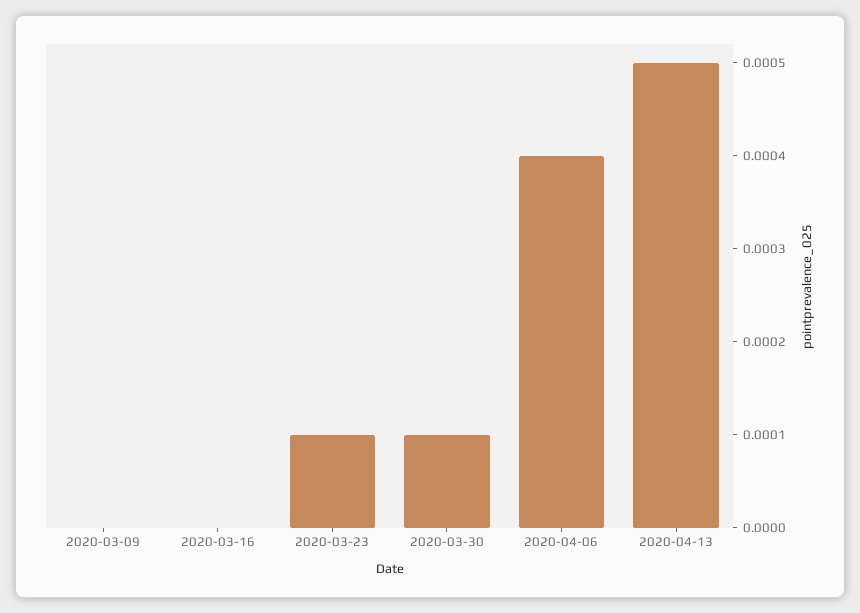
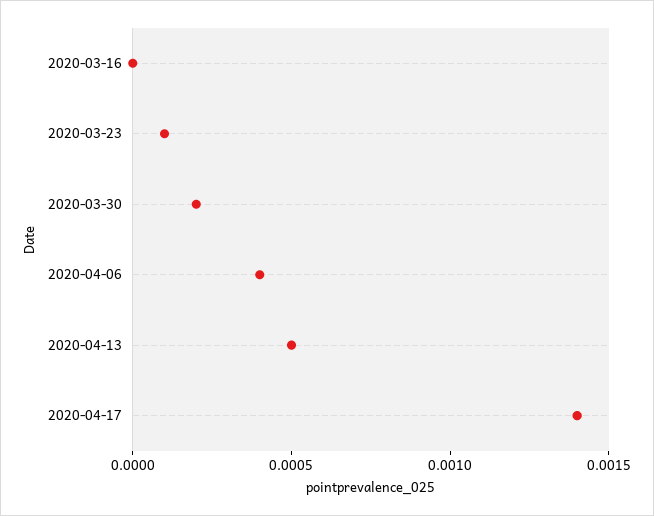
2020-03-09: 0 -> none
2020-03-30: 0.0001 -> 0.0002
2020-04-17: none -> 0.0014

